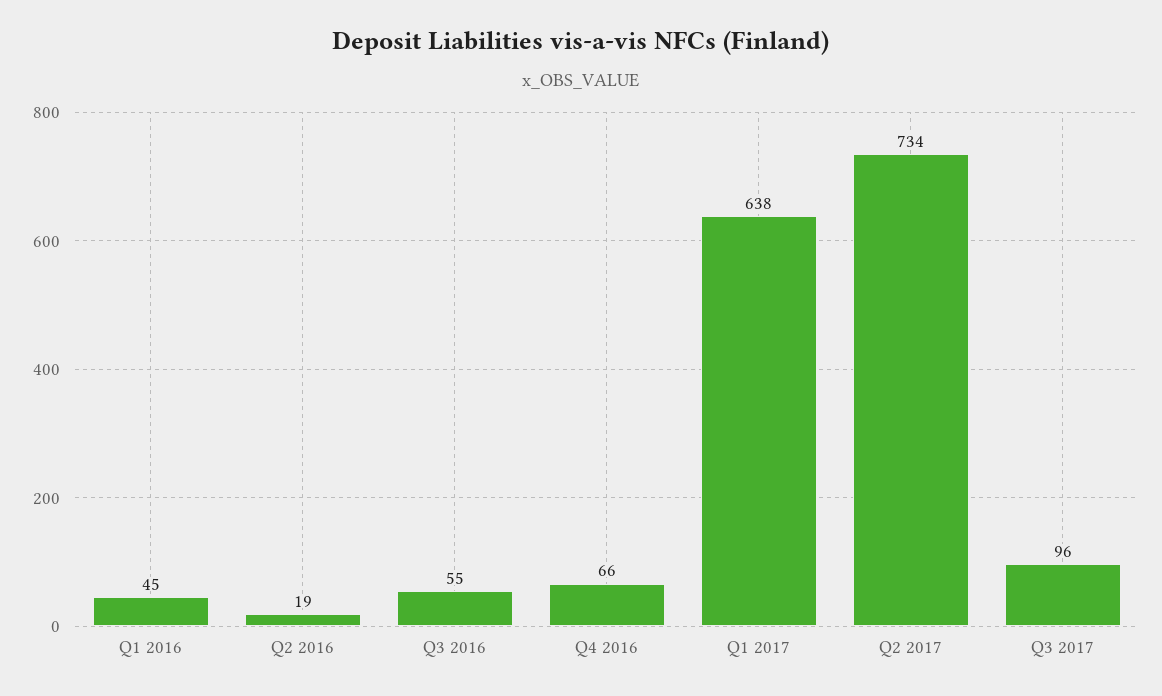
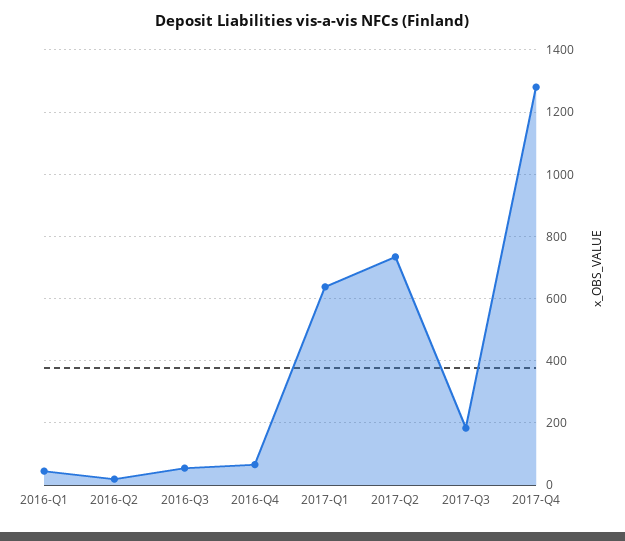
Q3 2017: 96 -> 180
2017-Q4: none -> 1280

